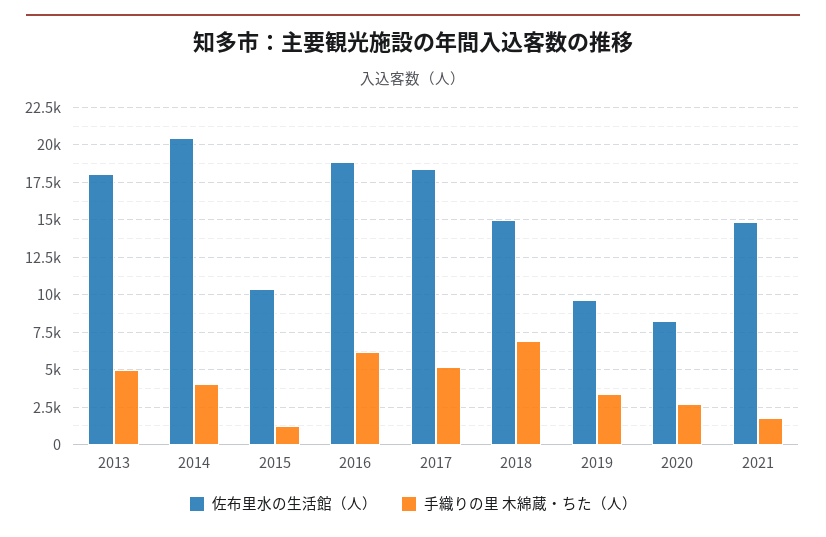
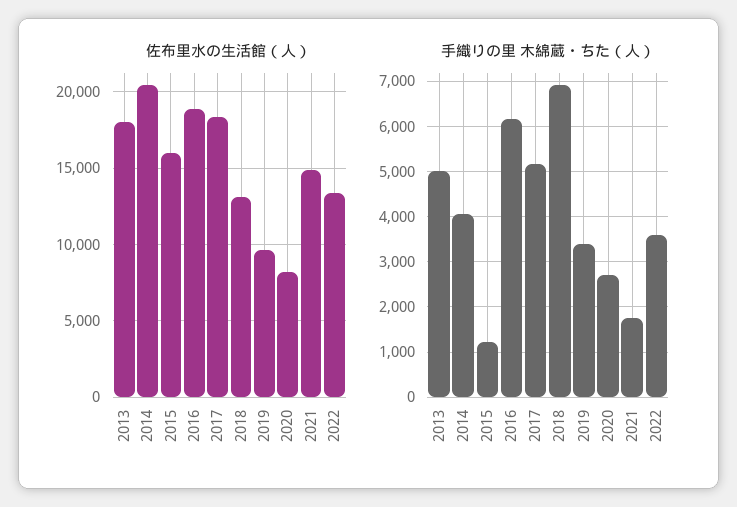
佐布里水の生活館（人）, 2015: 10500 -> 16000
佐布里水の生活館（人）, 2018: 15000 -> 13000
佐布里水の生活館（人）, 2022: none -> 13500
手織りの里 木綿蔵・ちた（人）, 2022: none -> 3600

